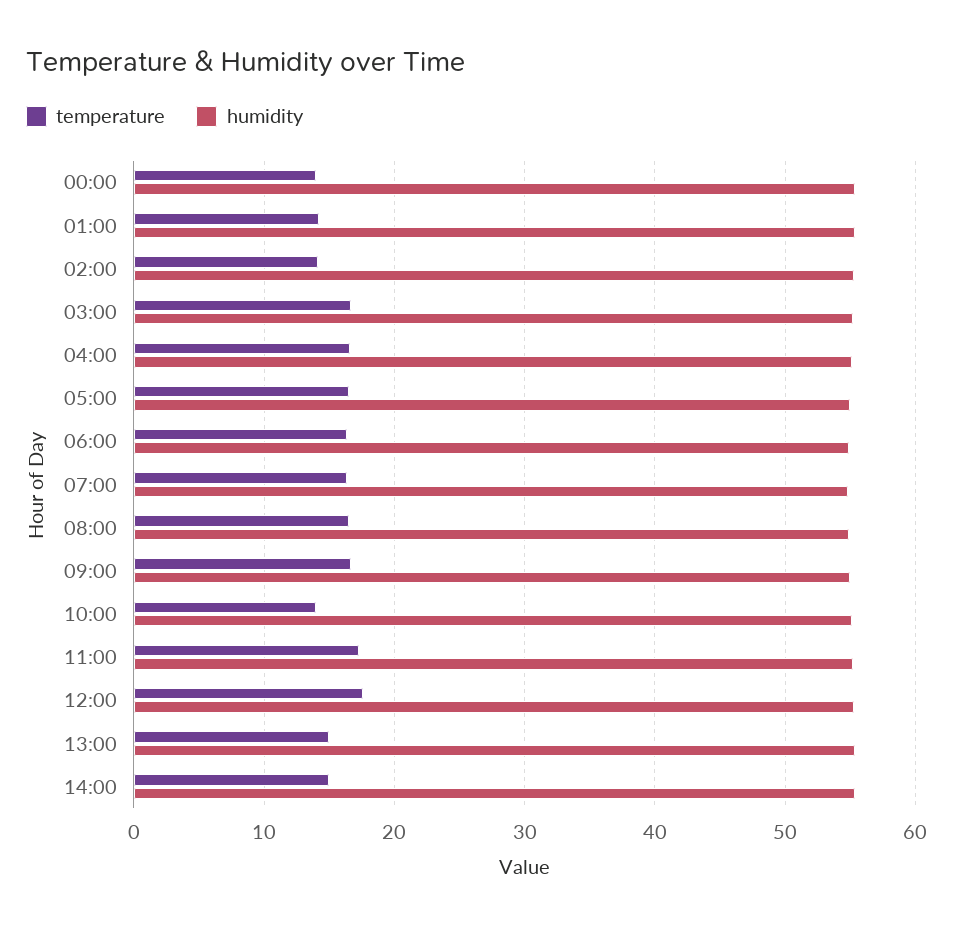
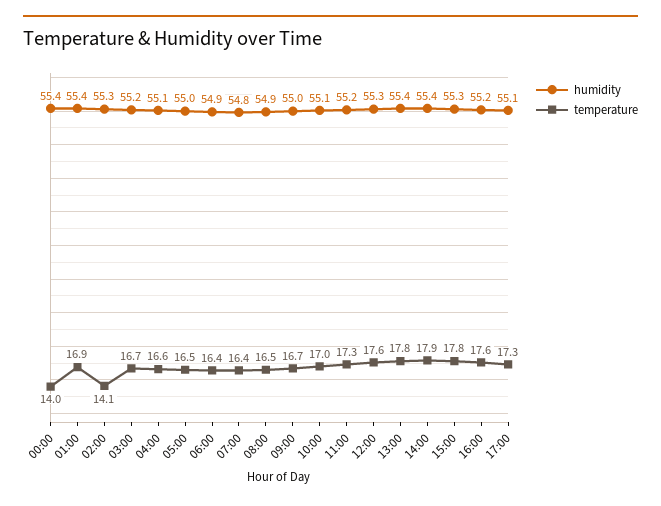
temperature, 01:00: 14 -> 16.9
temperature, 10:00: 14 -> 17
temperature, 13:00: 15 -> 17.8
temperature, 14:00: 15 -> 17.9
humidity, 15:00: none -> 55.3
temperature, 15:00: none -> 17.8
humidity, 16:00: none -> 55.2
temperature, 16:00: none -> 17.6
humidity, 17:00: none -> 55.1
temperature, 17:00: none -> 17.3

